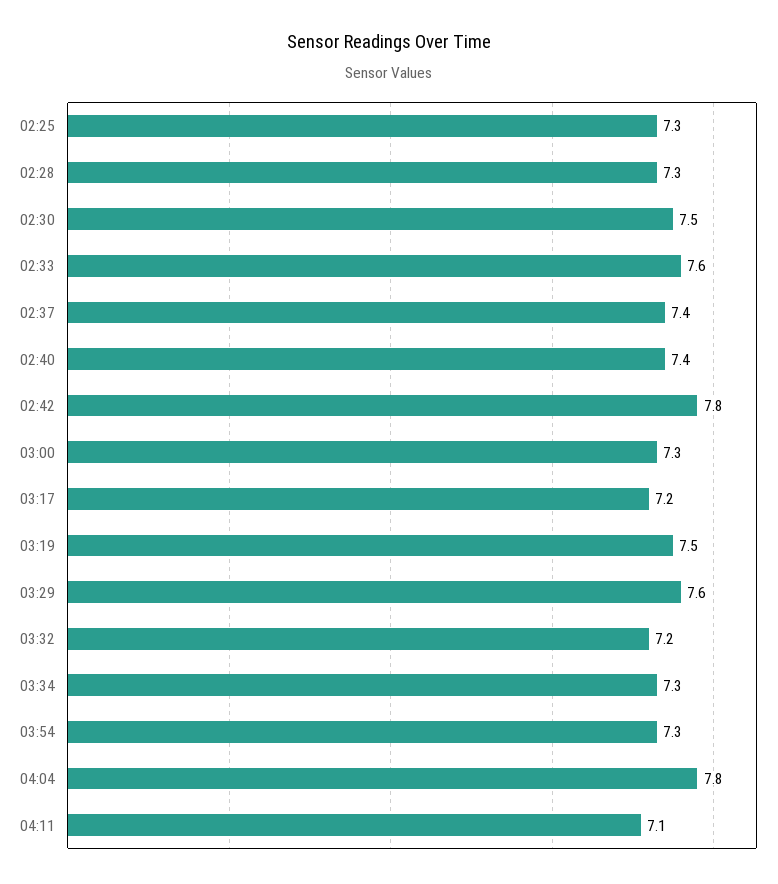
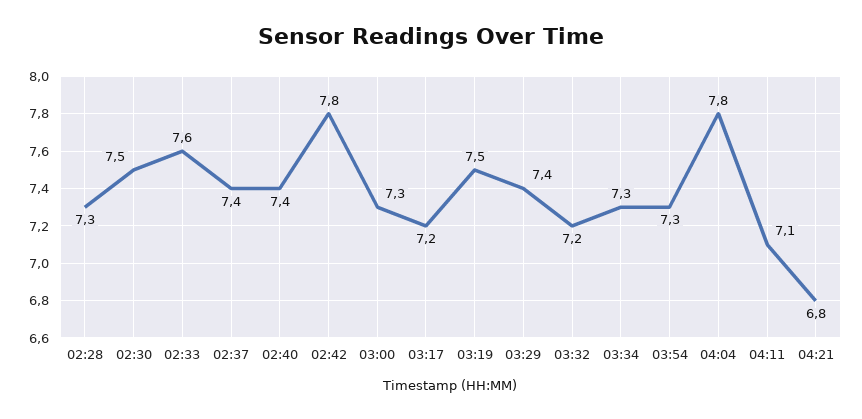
02:25: 7.3 -> none
03:29: 7.6 -> 7.4
04:21: none -> 6.8

